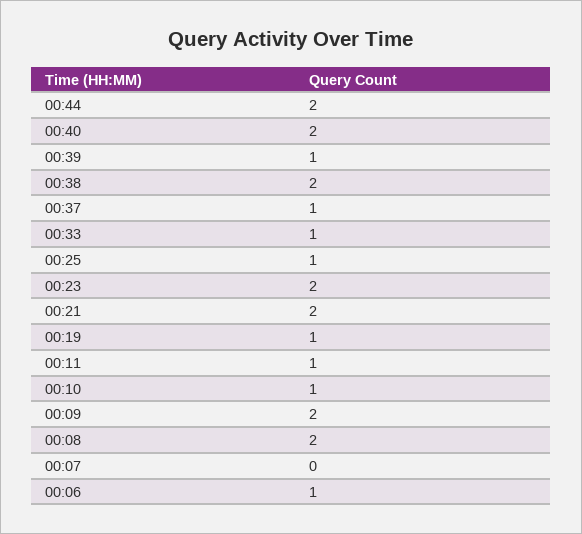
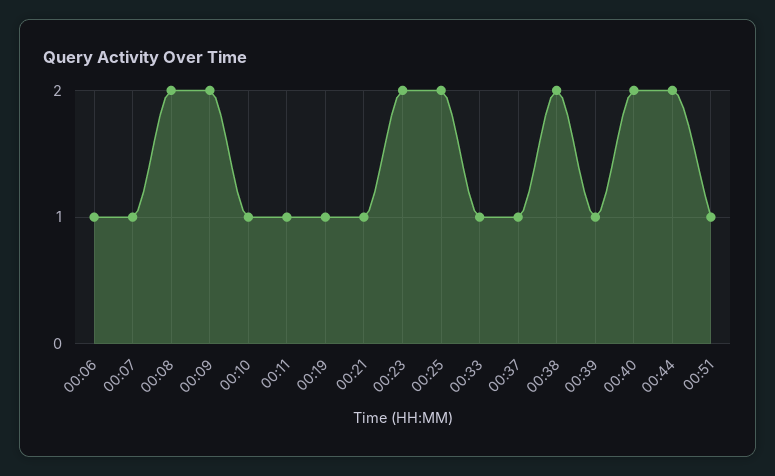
00:25: 1 -> 2
00:21: 2 -> 1
00:07: 0 -> 1
00:51: none -> 1

